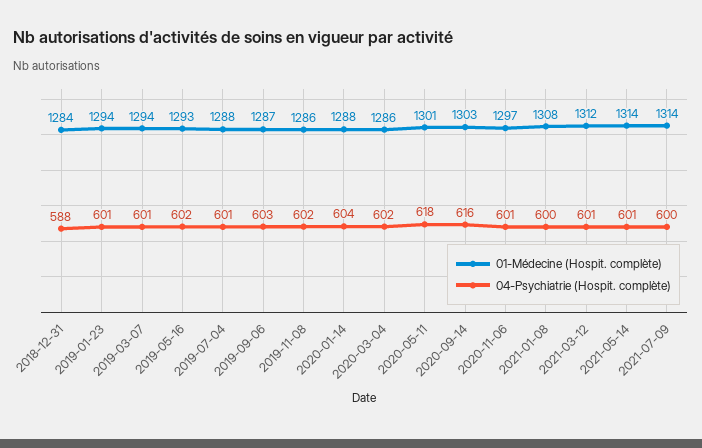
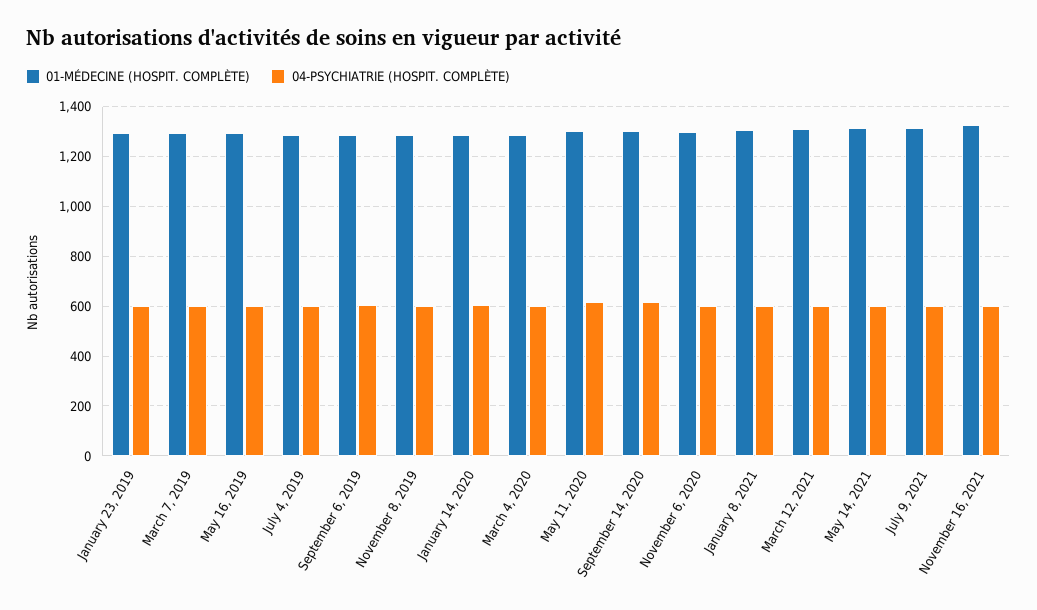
01-Médecine (Hospit. complète), 2018-12-31: 1284 -> none
04-Psychiatrie (Hospit. complète), 2018-12-31: 588 -> none
01-Médecine (Hospit. complète), November 16, 2021: none -> 1325
04-Psychiatrie (Hospit. complète), November 16, 2021: none -> 600

